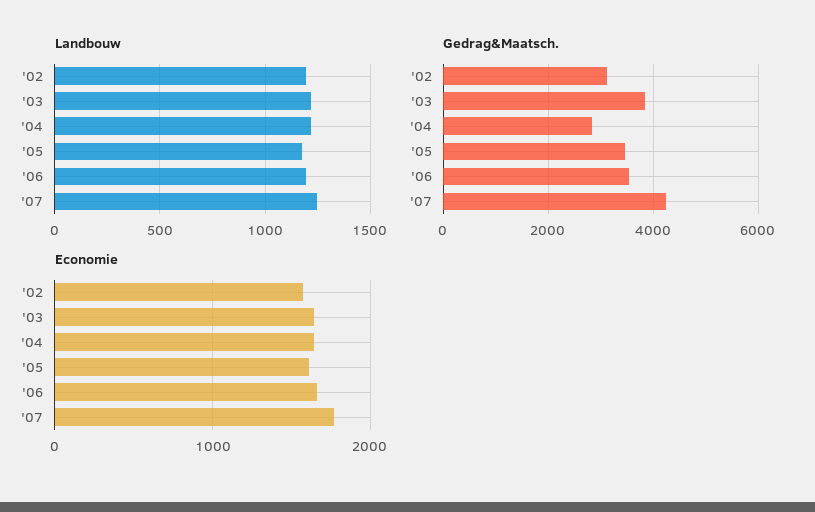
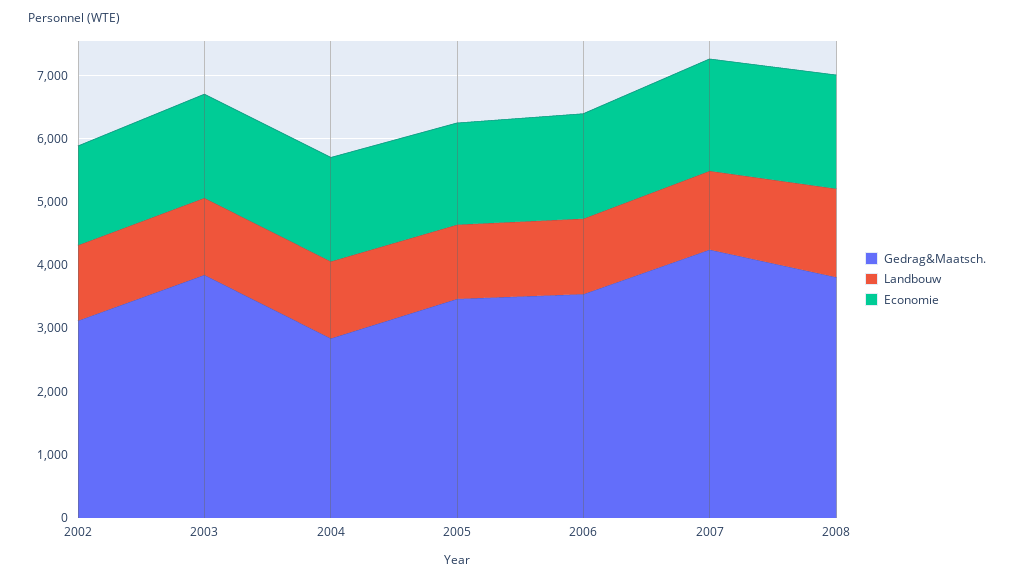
Gedrag&Maatsch., 2008: none -> 3800
Landbouw, 2008: none -> 1400
Economie, 2008: none -> 1800

